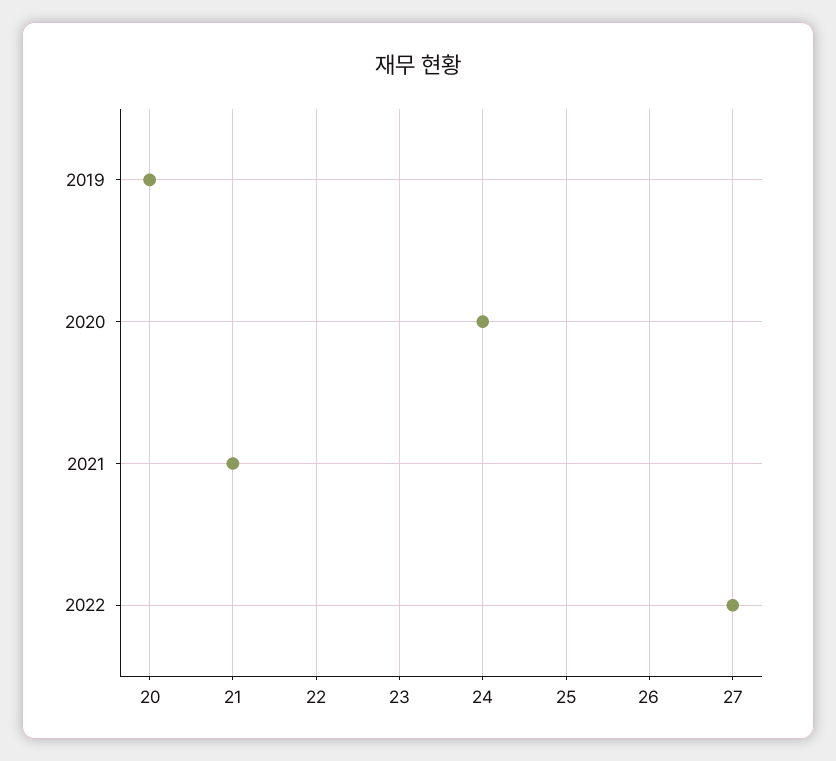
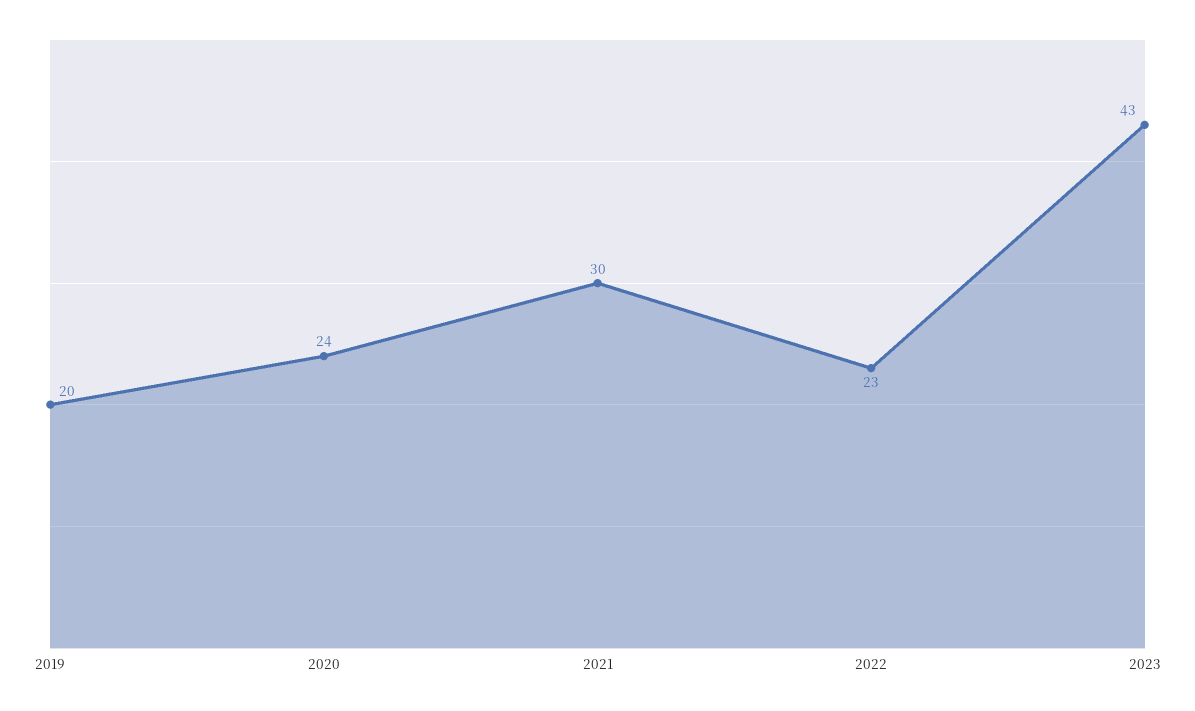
2021: 21 -> 30
2022: 27 -> 23
2023: none -> 43

